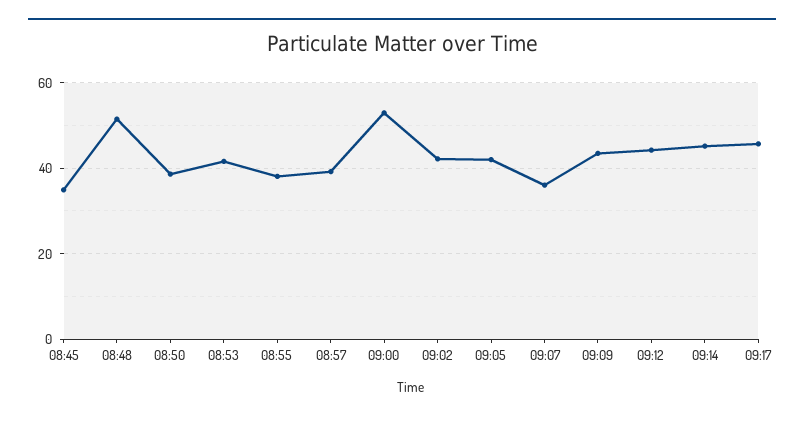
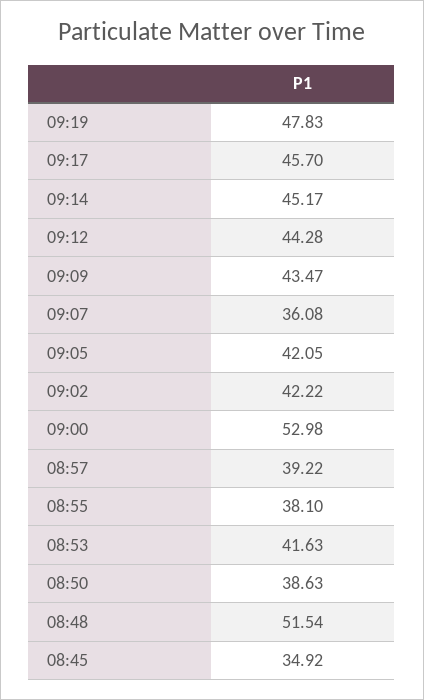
09:19: none -> 47.83

